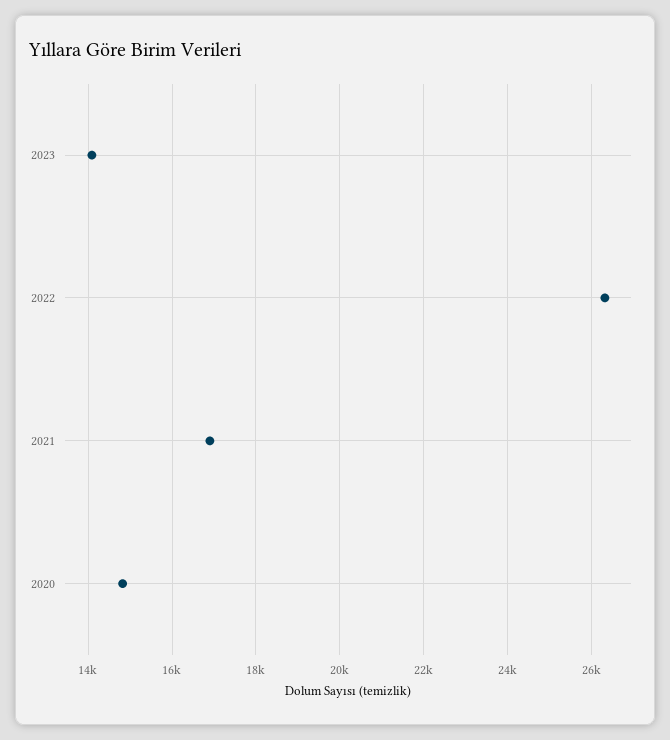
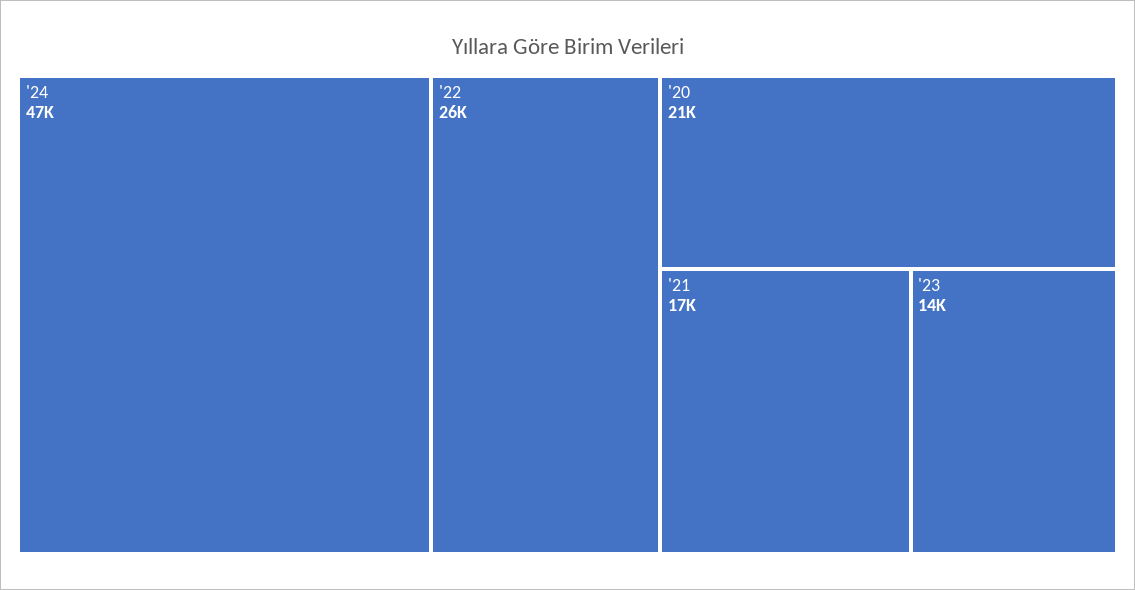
2020: 14800 -> 21000
'24: none -> 47000

